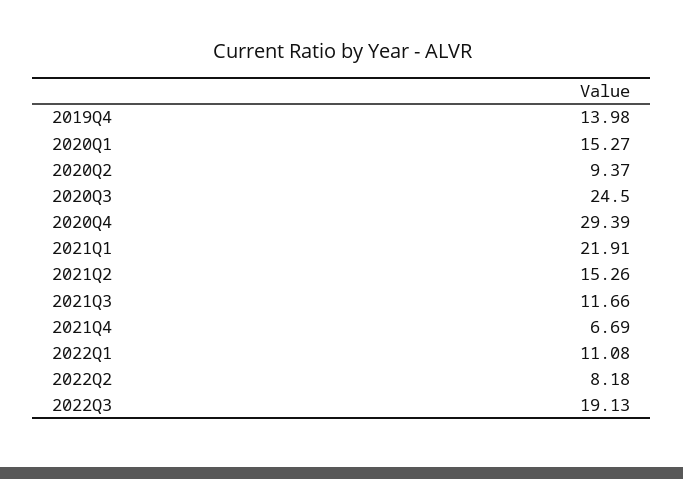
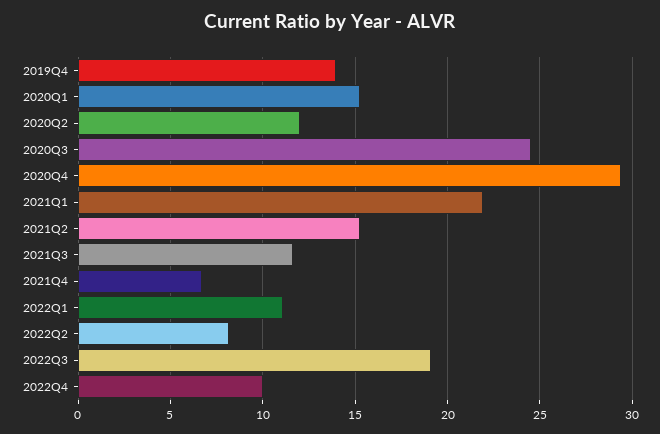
2020Q2: 9.37 -> 12
2022Q4: none -> 10

